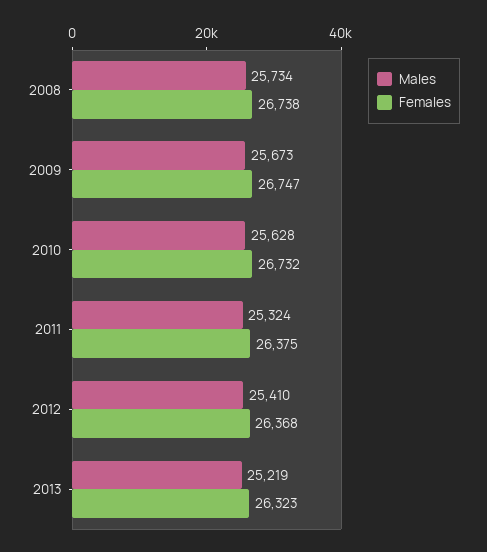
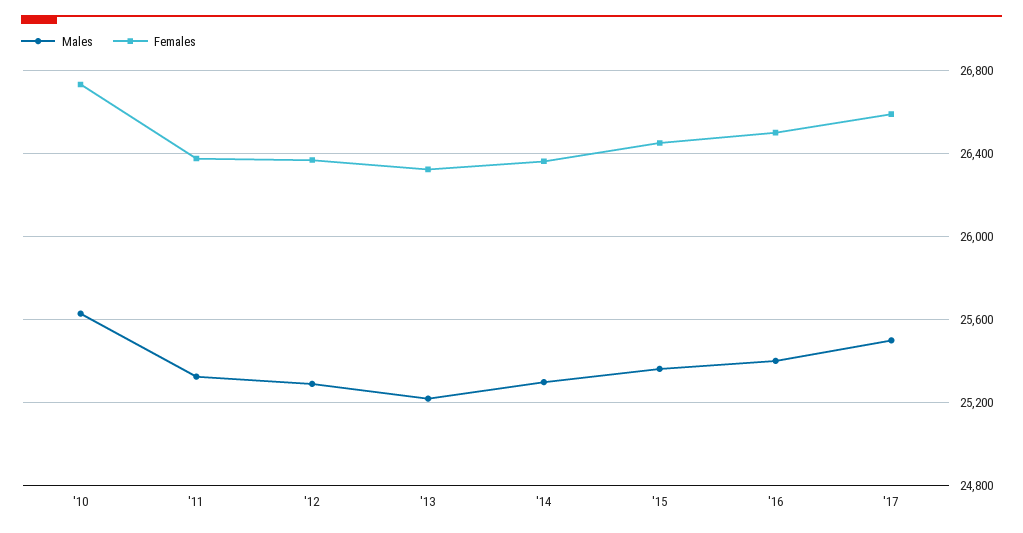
Males, 2008: 25734 -> none
Females, 2008: 26738 -> none
Males, 2009: 25673 -> none
Females, 2009: 26747 -> none
Males, 2012: 25410 -> 25300
Males, '14: none -> 25300
Females, '14: none -> 26350
Males, '15: none -> 25350
Females, '15: none -> 26450
Males, '16: none -> 25400
Females, '16: none -> 26500
Males, '17: none -> 25500
Females, '17: none -> 26600

